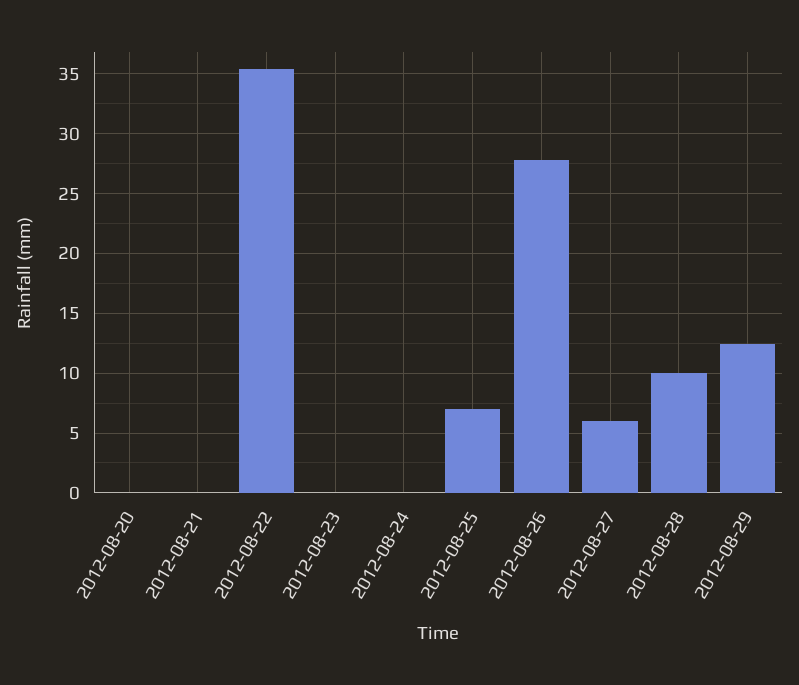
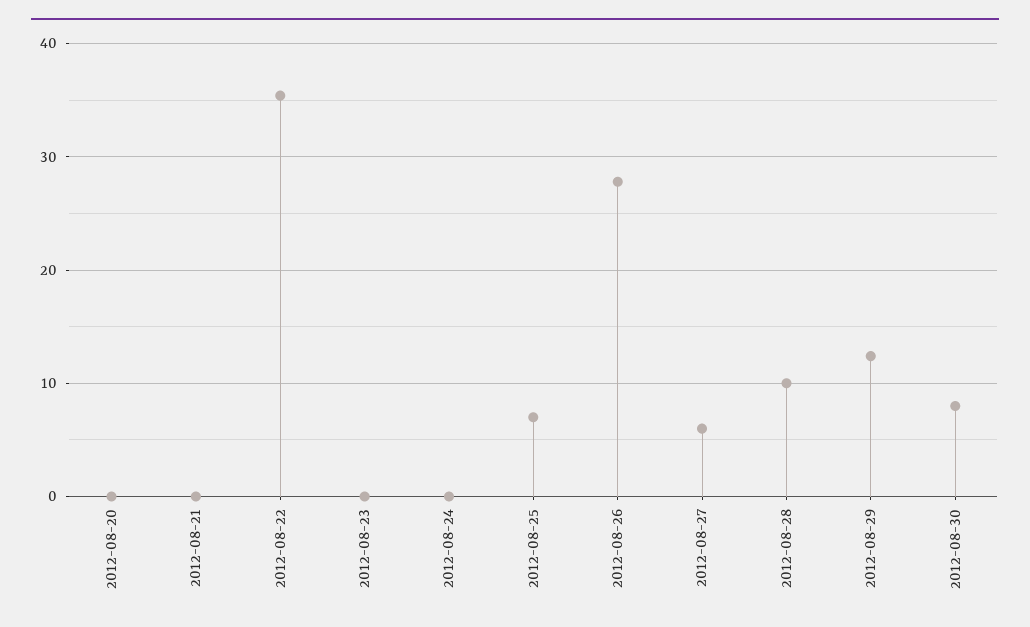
2012-08-30: none -> 8

